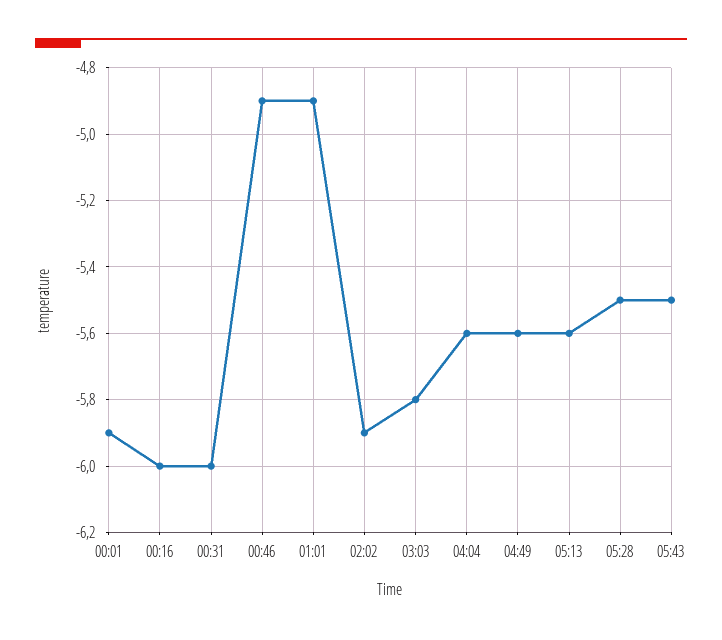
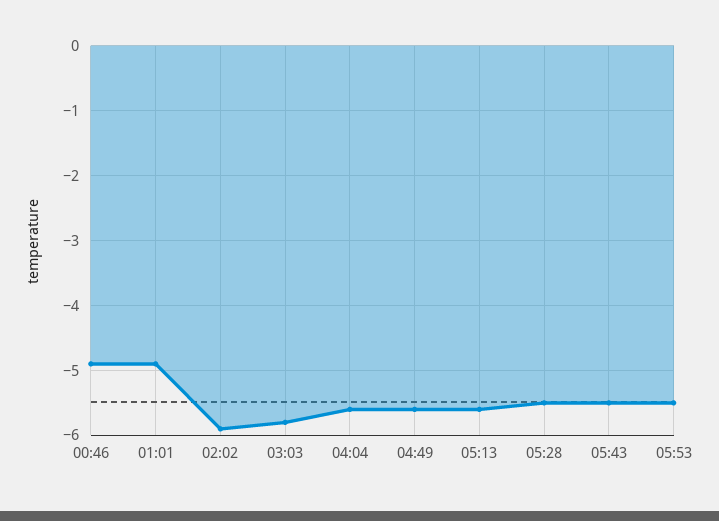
00:01: -5.9 -> none
00:16: -6 -> none
00:31: -6 -> none
05:53: none -> -5.5

